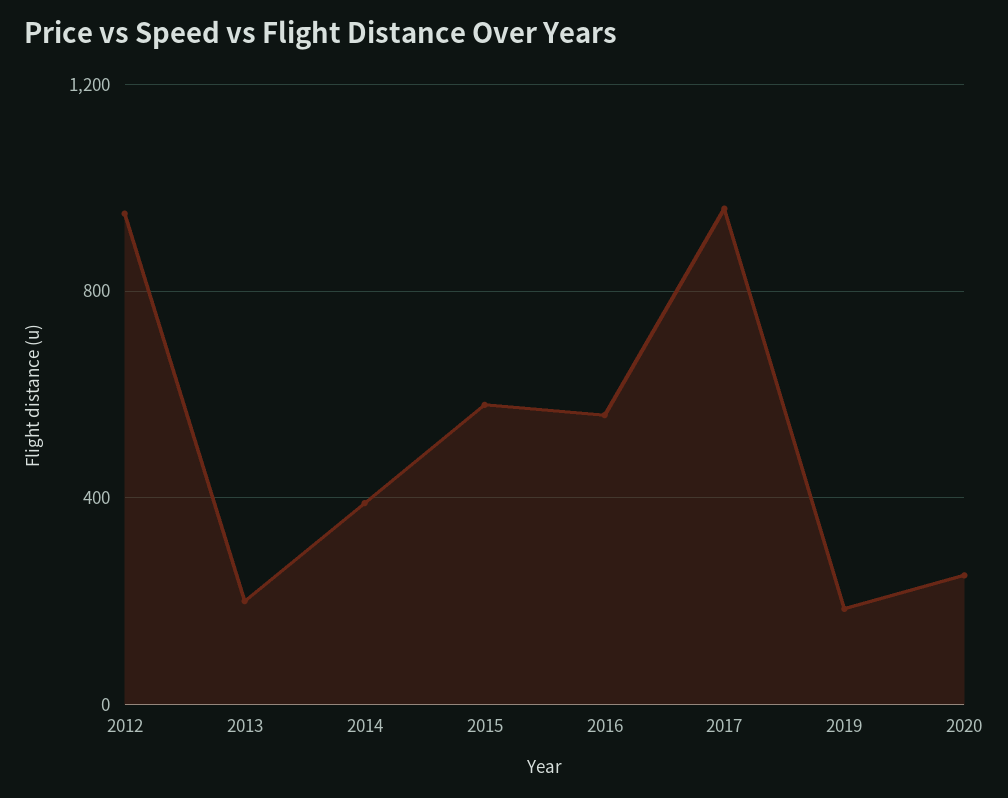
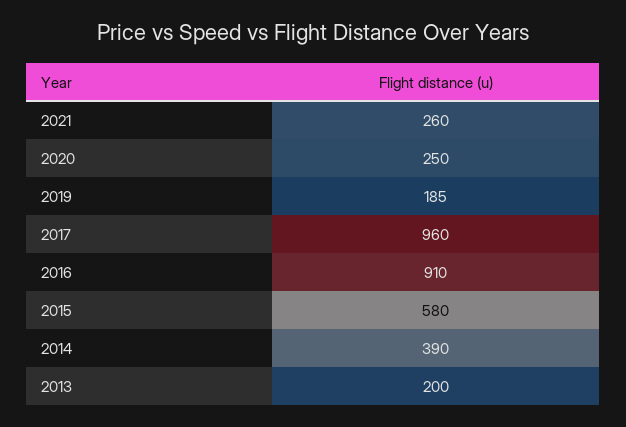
2012: 950 -> none
2016: 550 -> 910
2021: none -> 260

